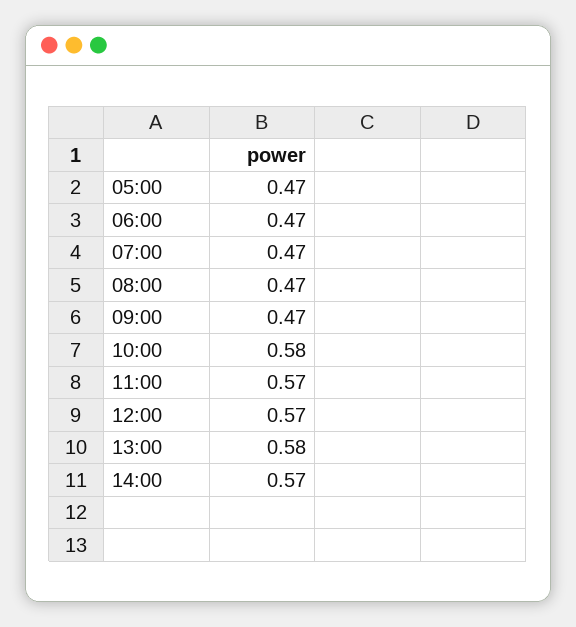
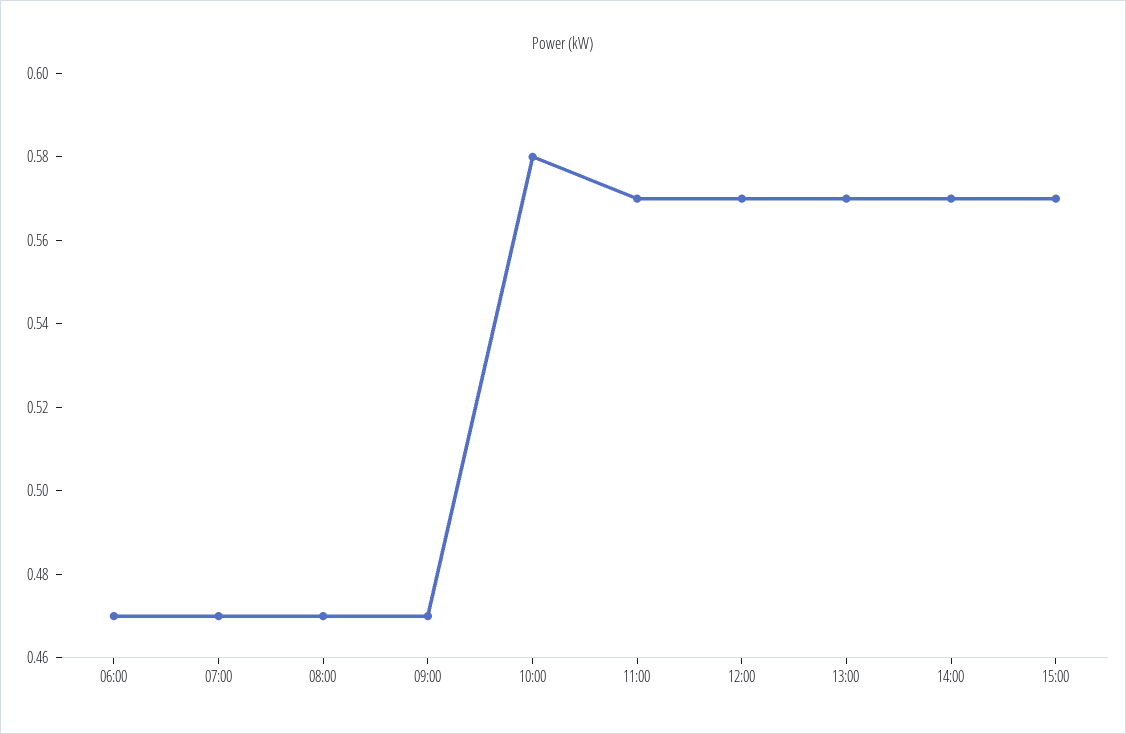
05:00: 0.47 -> none
13:00: 0.58 -> 0.57
15:00: none -> 0.57

